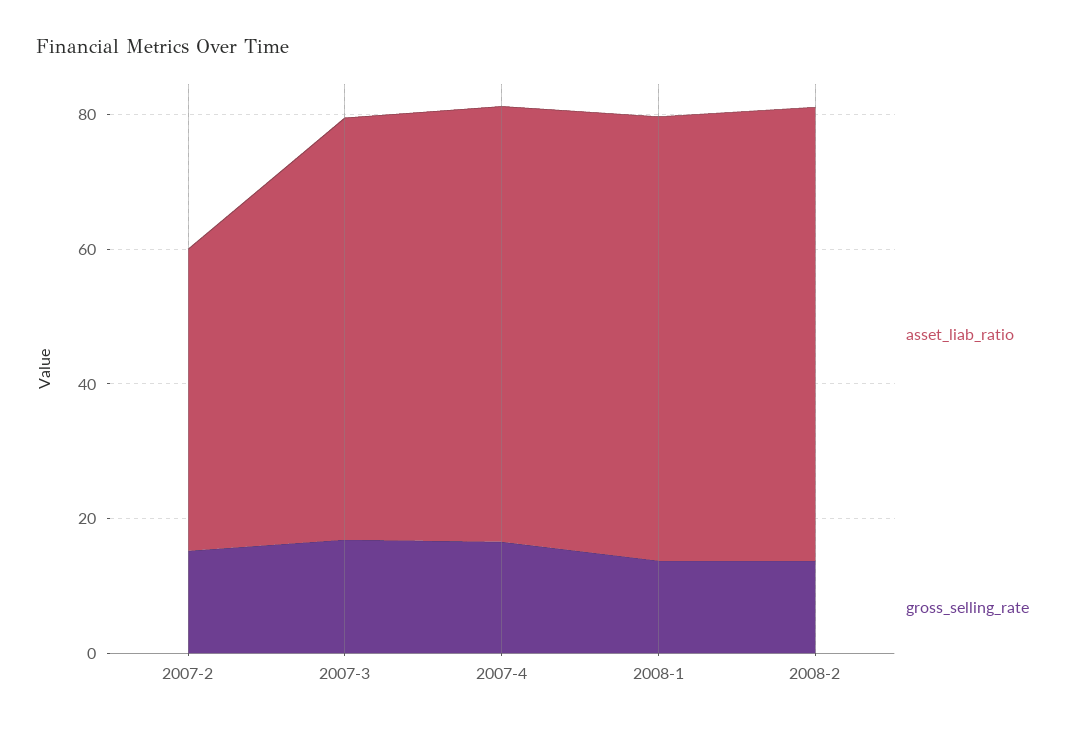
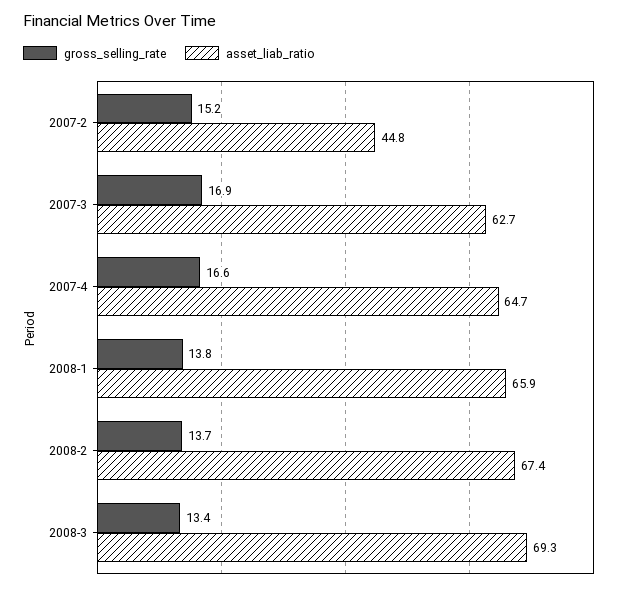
gross_selling_rate, 2008-3: none -> 13.4
asset_liab_ratio, 2008-3: none -> 69.3

